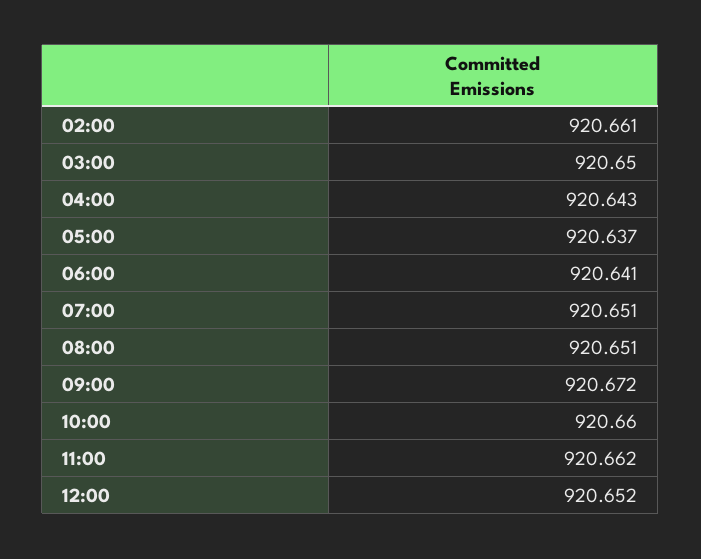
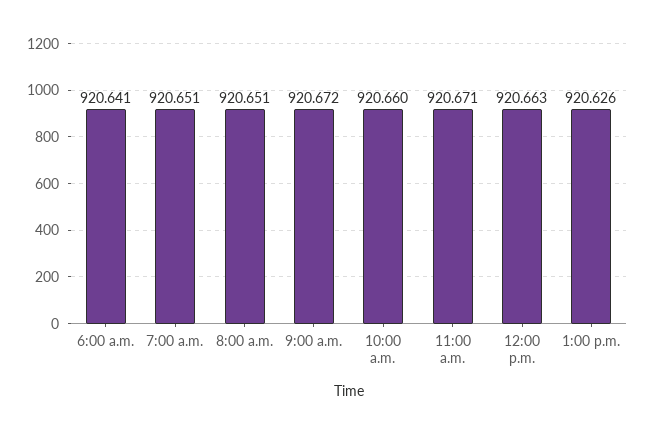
02:00: 920.661 -> none
03:00: 920.65 -> none
04:00: 920.643 -> none
05:00: 920.637 -> none
11:00: 920.662 -> 920.671
12:00: 920.652 -> 920.663
1:00 p.m.: none -> 920.626

